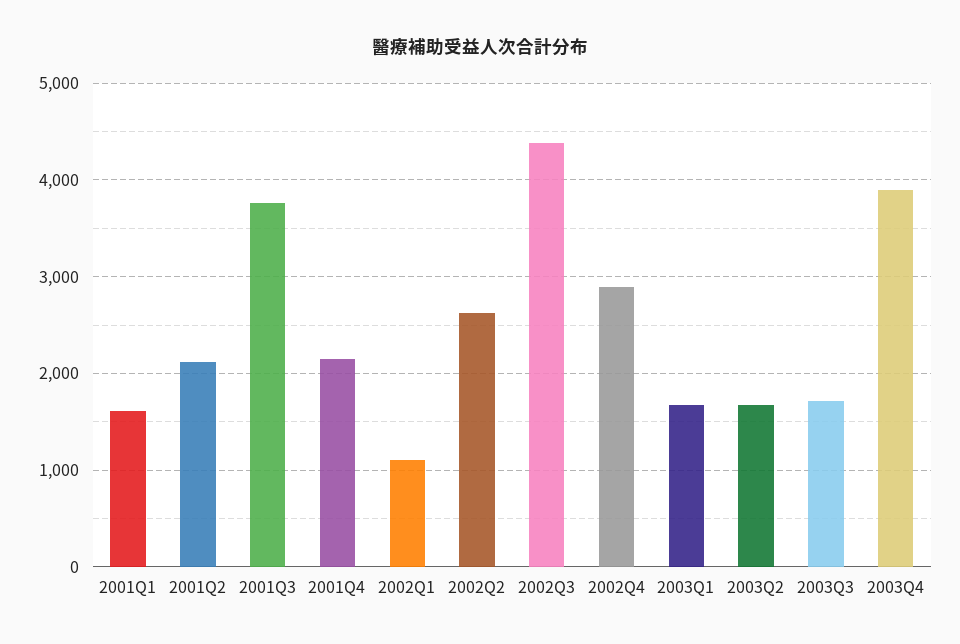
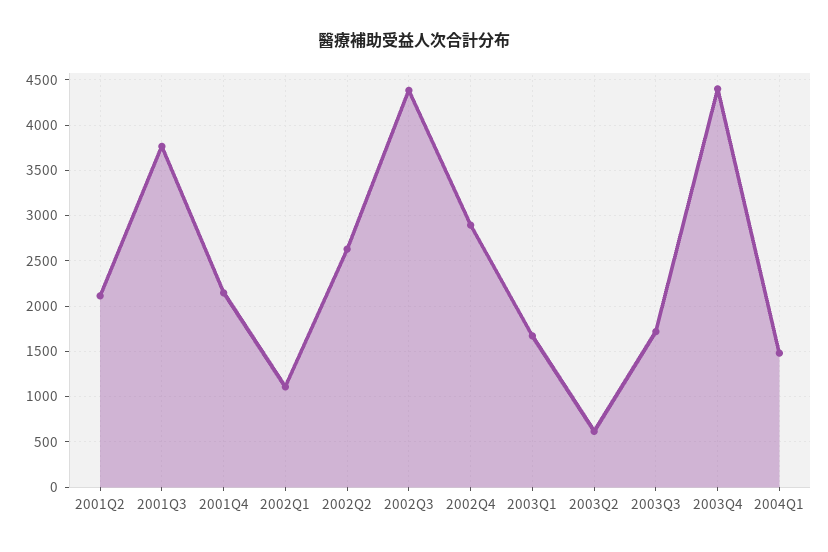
2001Q1: 1600 -> none
2003Q2: 1700 -> 600
2003Q4: 3900 -> 4400
2004Q1: none -> 1500

